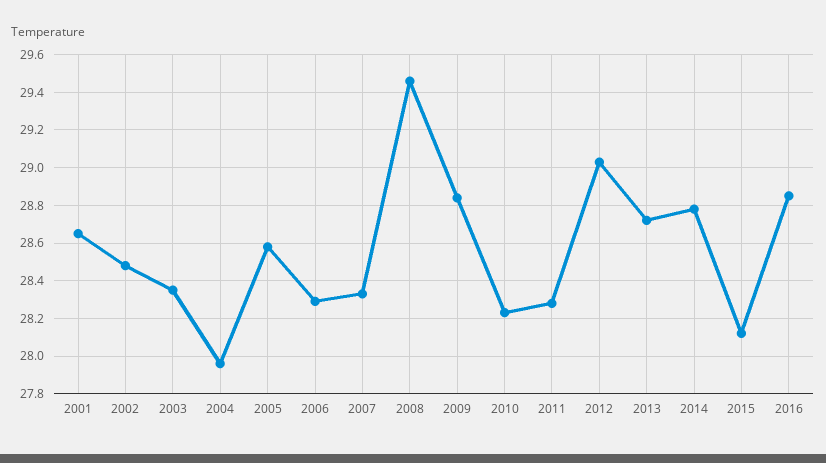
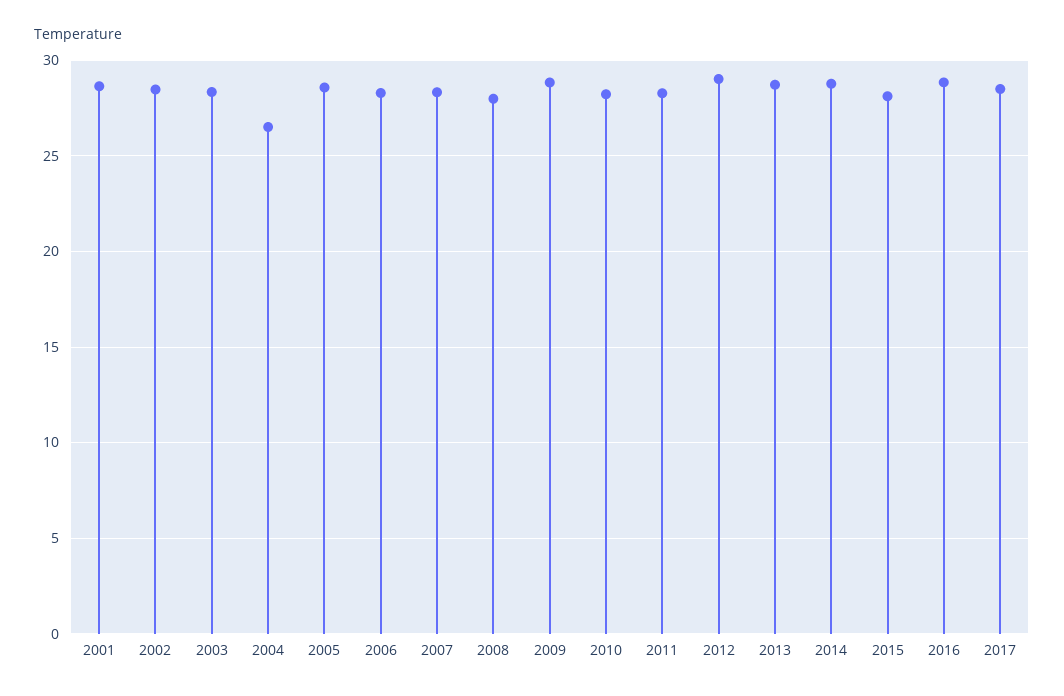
2004: 27.95 -> 26.5
2008: 29.45 -> 28
2017: none -> 28.5

